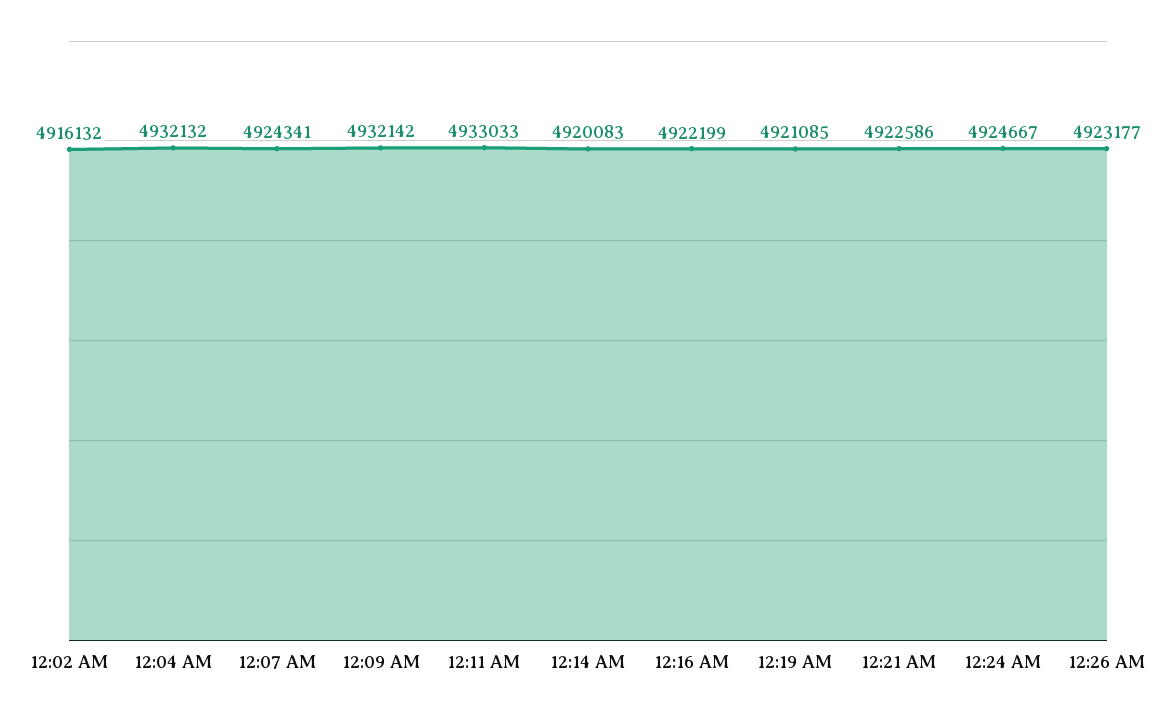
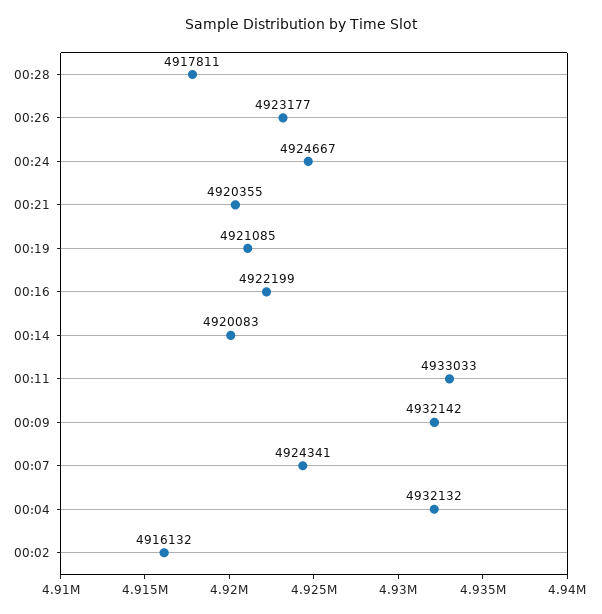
12:21 AM: 4922586 -> 4920355
00:28: none -> 4917811

